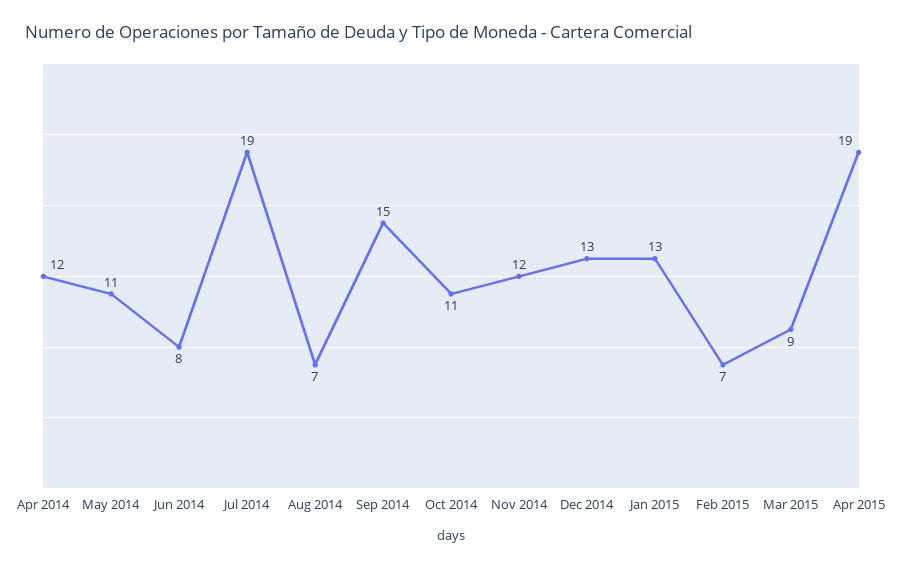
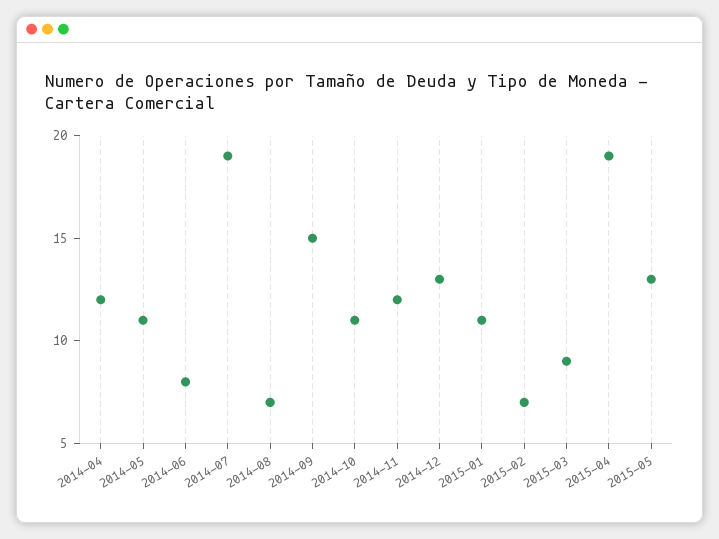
Jan 2015: 13 -> 11
2015-05: none -> 13

